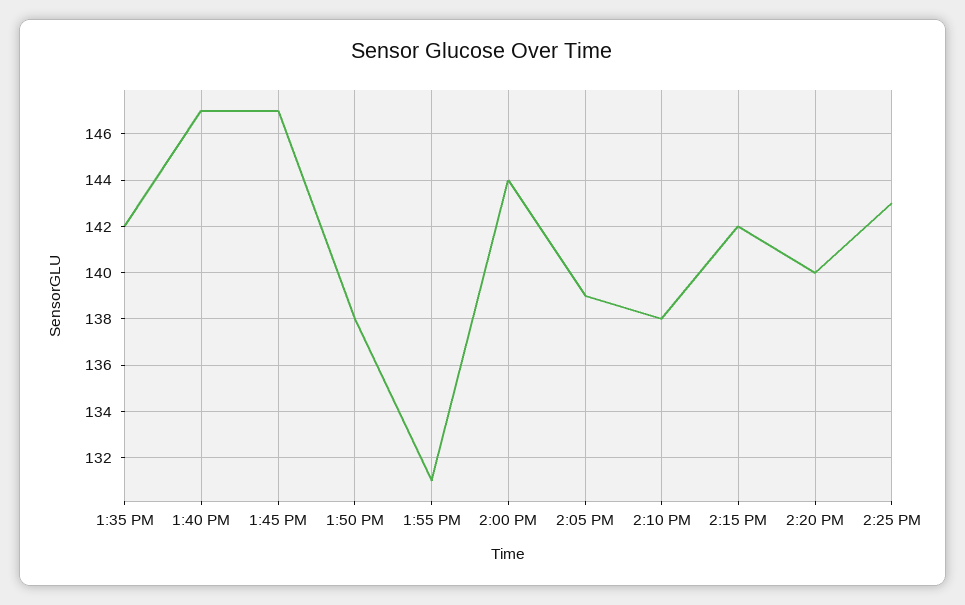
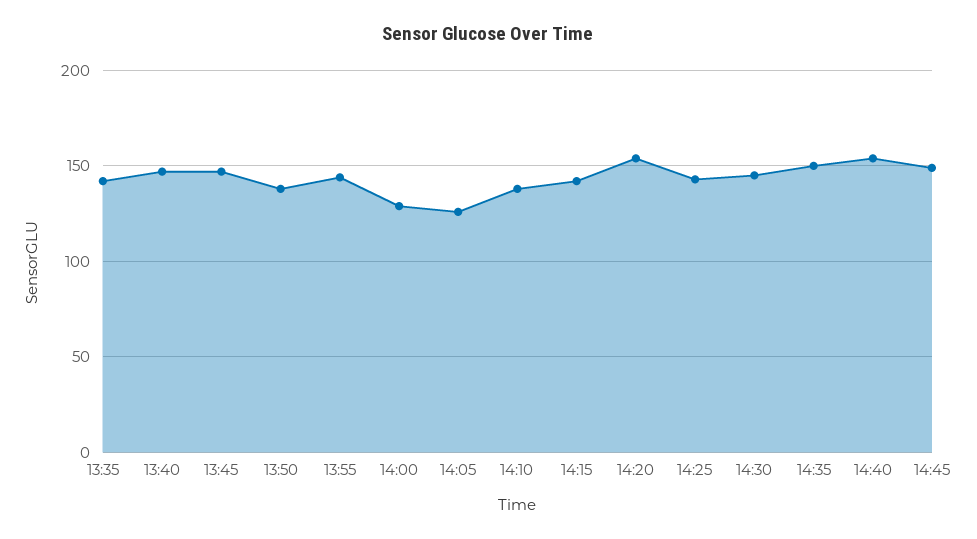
1:55 PM: 131 -> 145
2:00 PM: 144 -> 130
2:05 PM: 139 -> 125
2:20 PM: 140 -> 155
14:30: none -> 145
14:35: none -> 150
14:40: none -> 155
14:45: none -> 150

